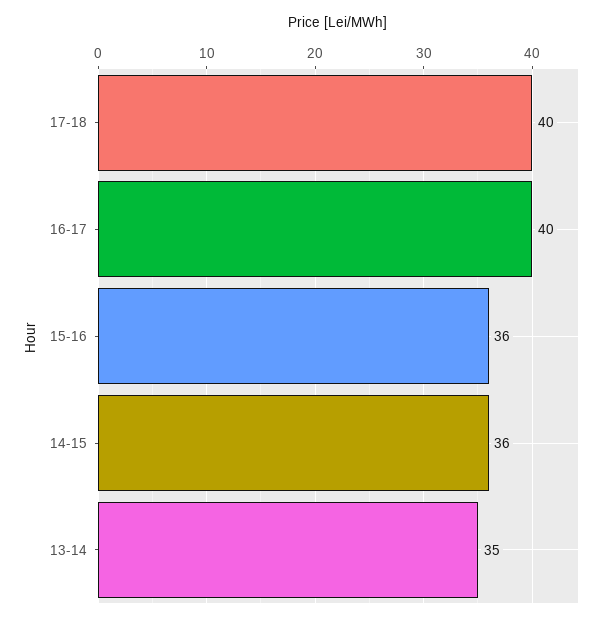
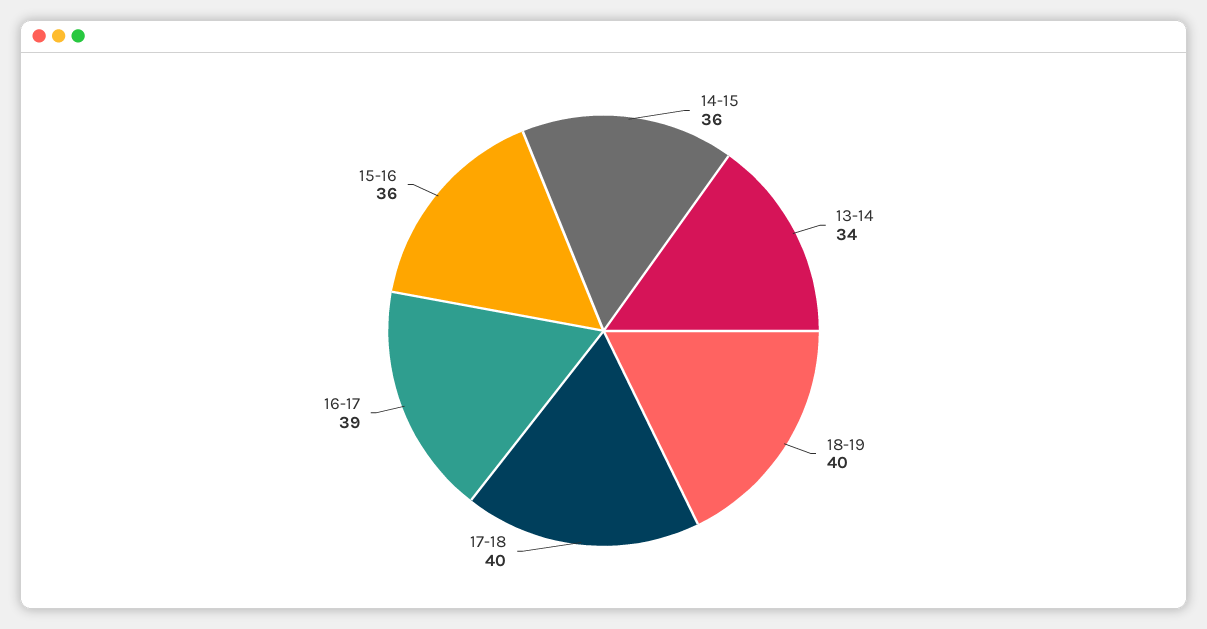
16-17: 40 -> 39
13-14: 35 -> 34
18-19: none -> 40

